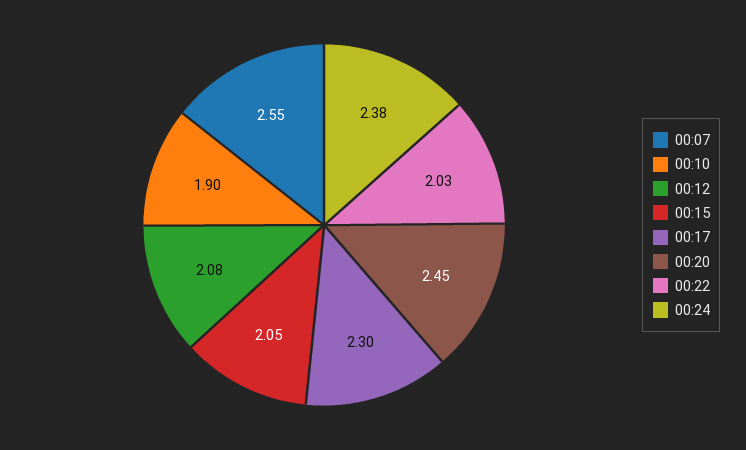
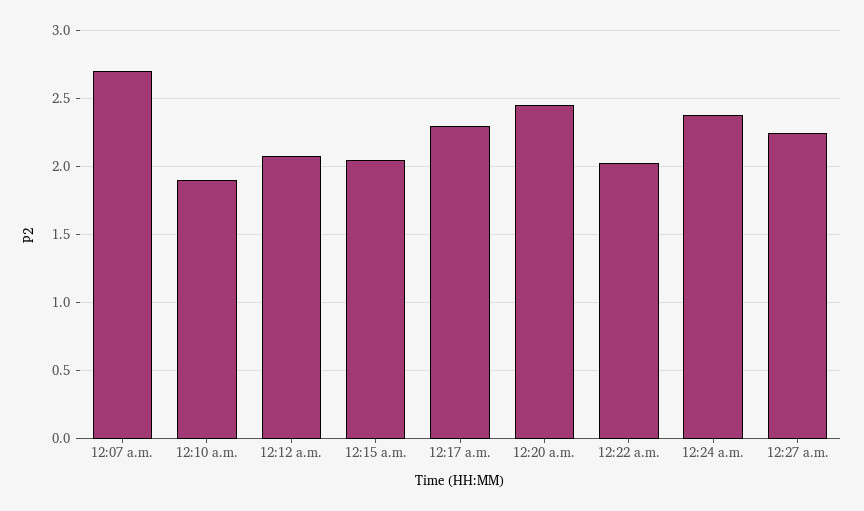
00:07: 2.55 -> 2.7
12:27 a.m.: none -> 2.25

